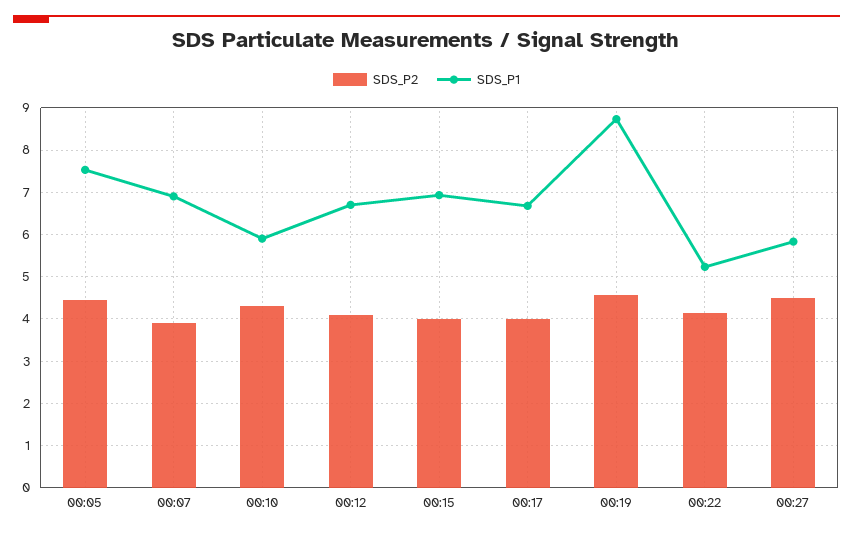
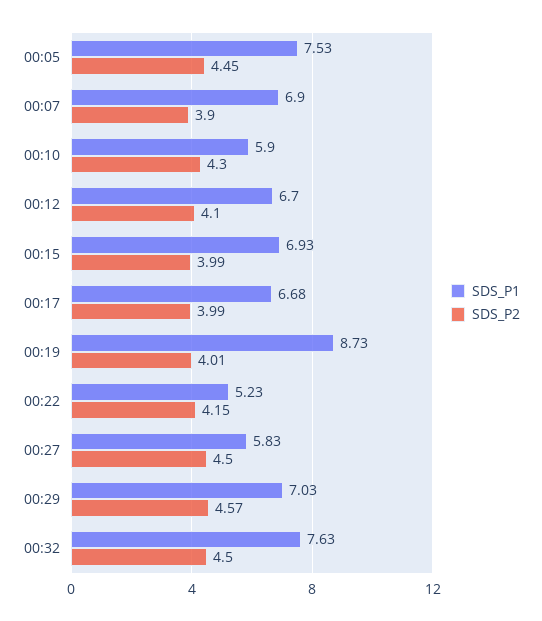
SDS_P2, 00:19: 4.6 -> 4.01
SDS_P1, 00:29: none -> 7.03
SDS_P2, 00:29: none -> 4.57
SDS_P1, 00:32: none -> 7.63
SDS_P2, 00:32: none -> 4.5

